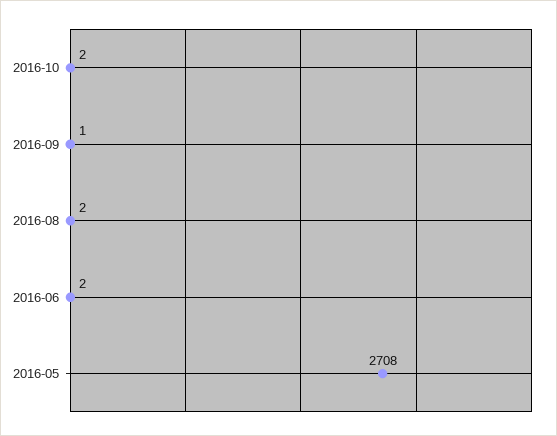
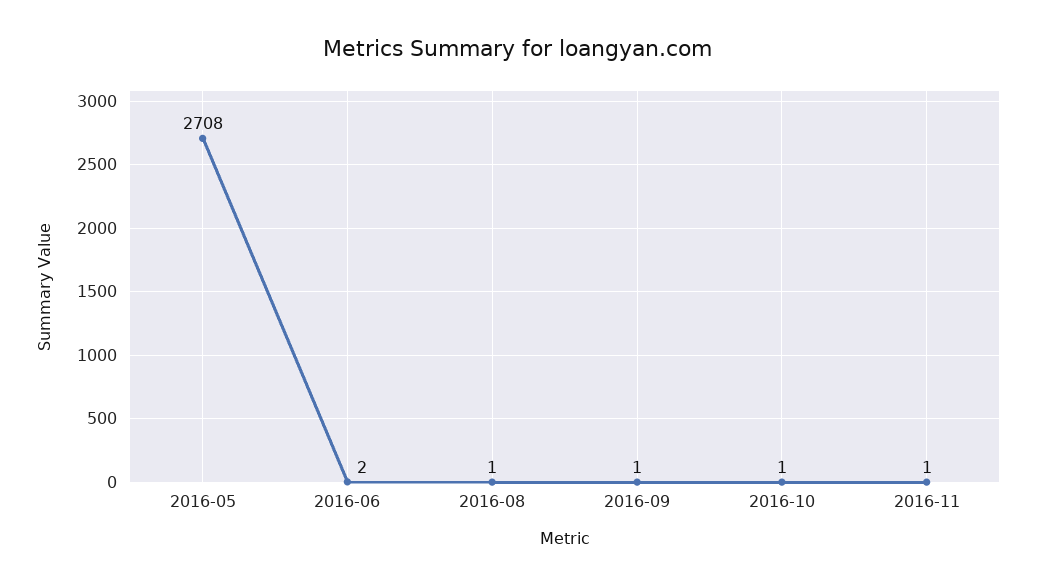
2016-10: 2 -> 1
2016-08: 2 -> 1
2016-11: none -> 1

